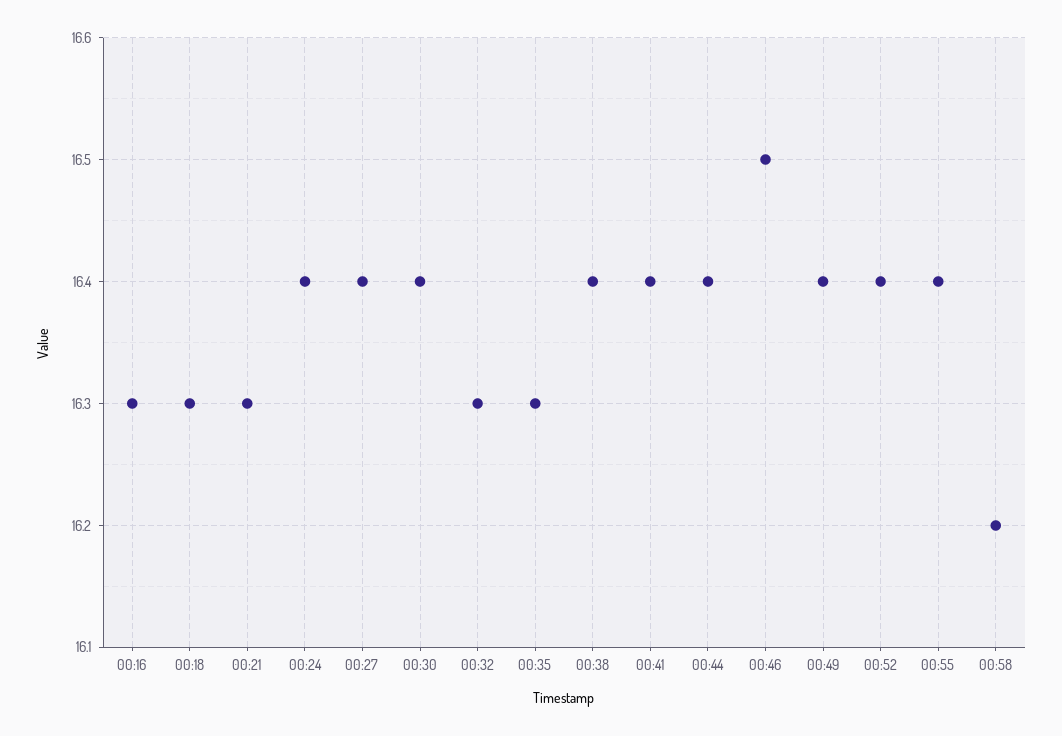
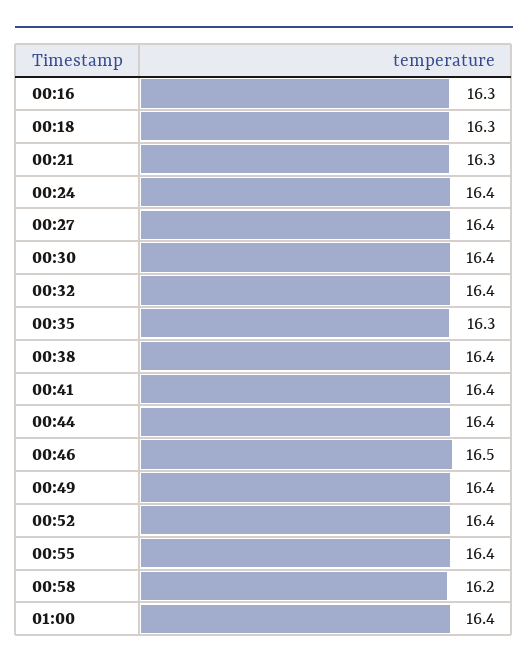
00:32: 16.3 -> 16.4
01:00: none -> 16.4

